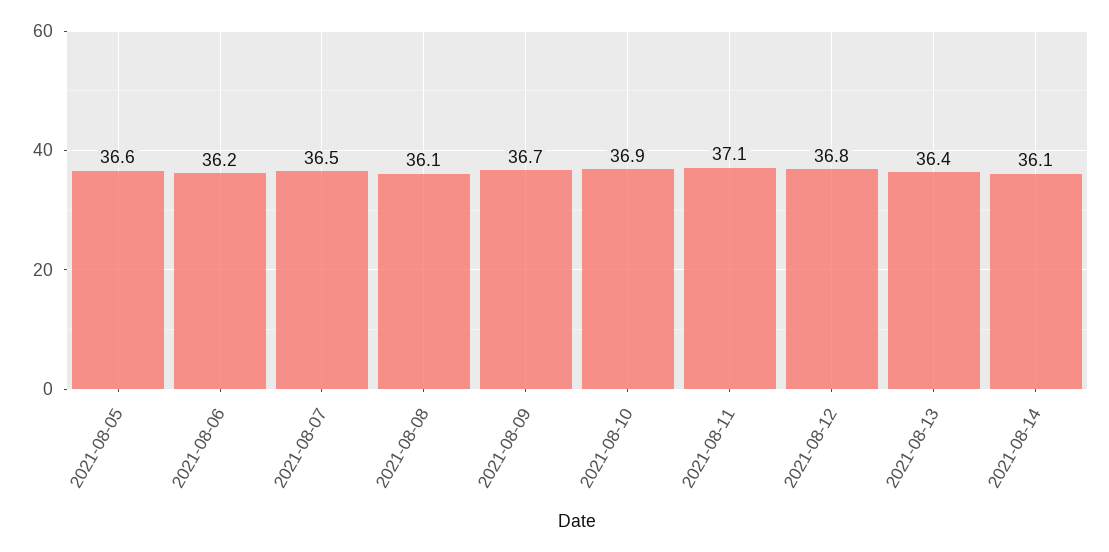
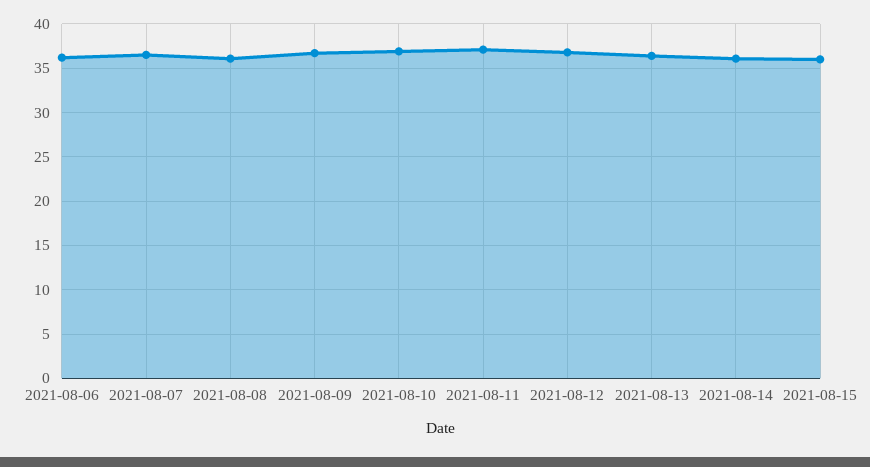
2021-08-05: 36.6 -> none
2021-08-15: none -> 36

